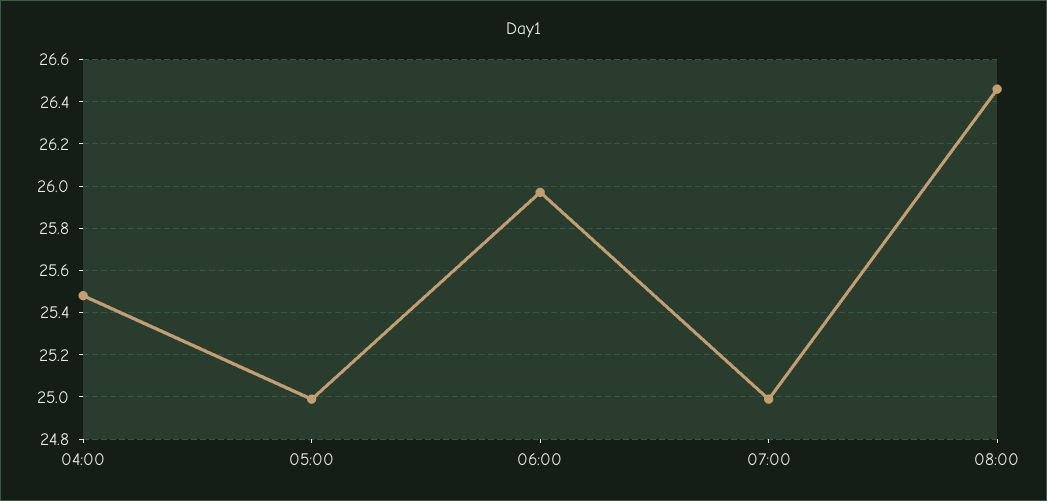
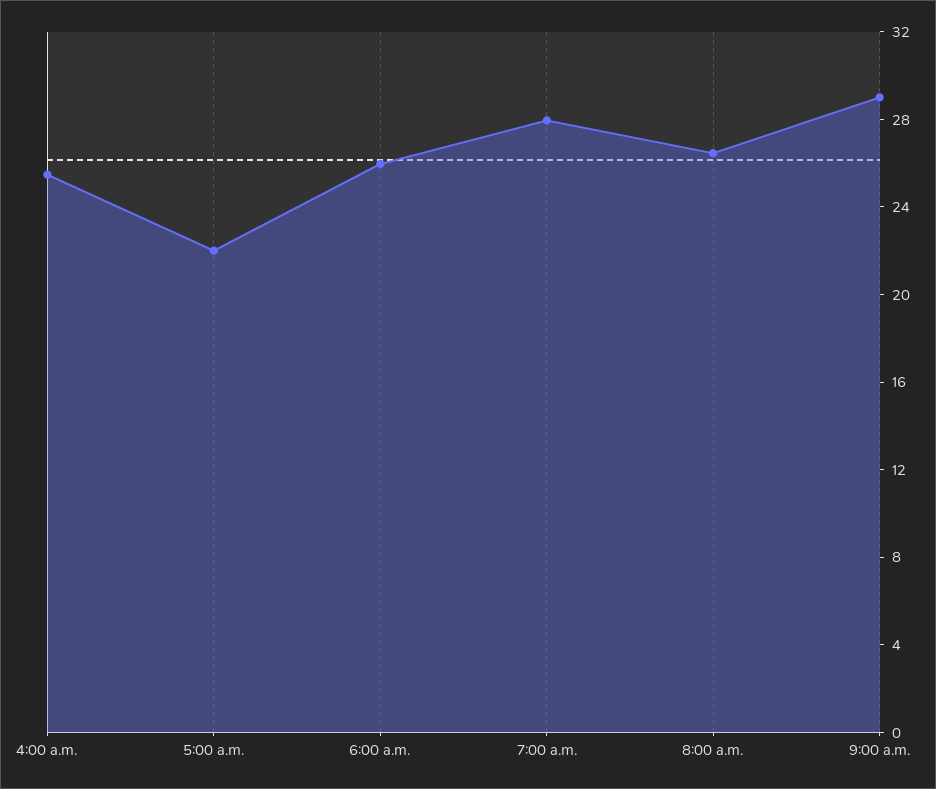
05:00: 25 -> 22
07:00: 25 -> 28
9:00 a.m.: none -> 29

